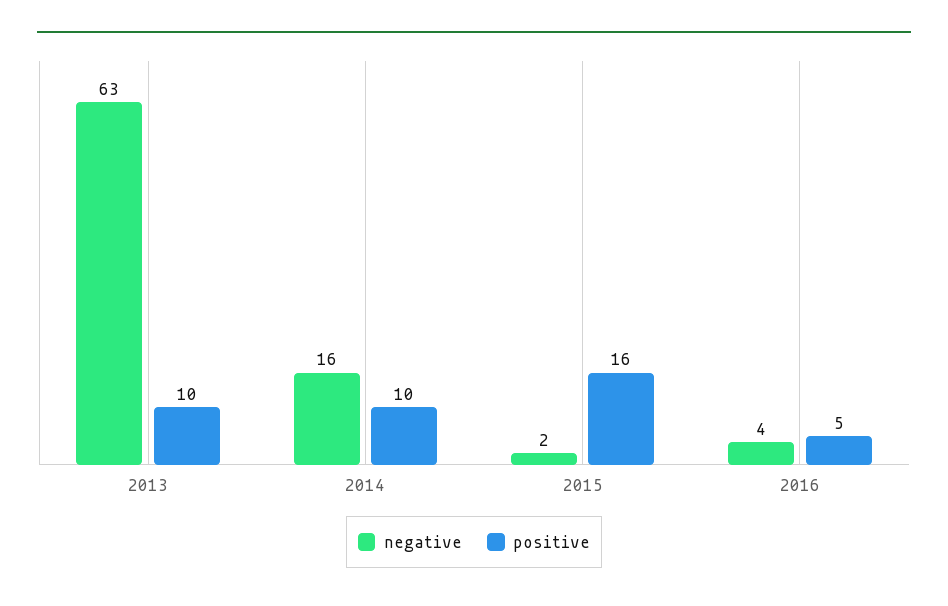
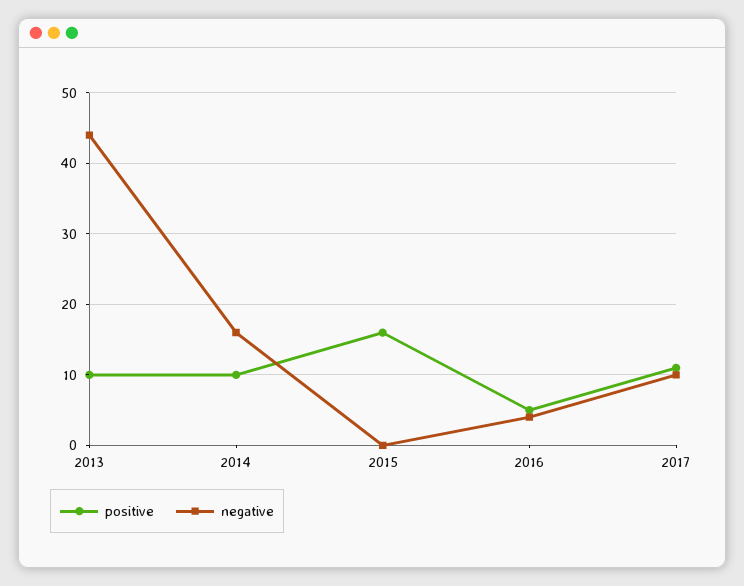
negative, 2013: 63 -> 44
negative, 2015: 2 -> 0
positive, 2017: none -> 11
negative, 2017: none -> 10

